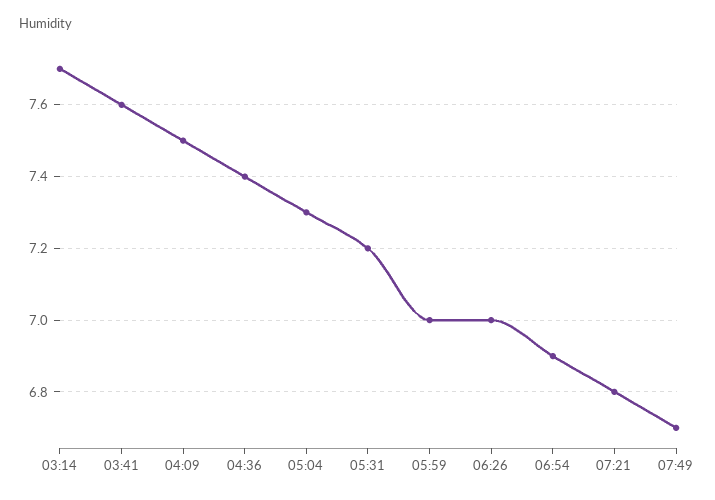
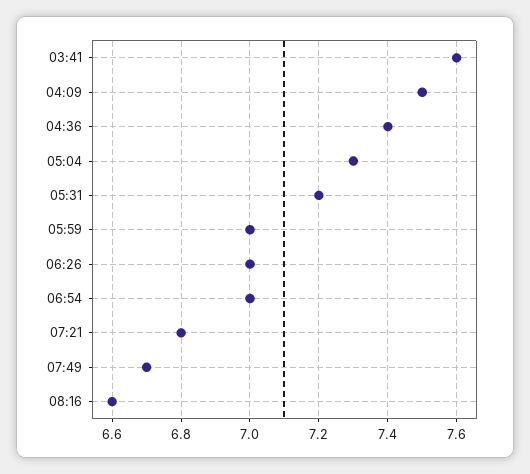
03:14: 7.7 -> none
06:54: 6.9 -> 7
08:16: none -> 6.6

